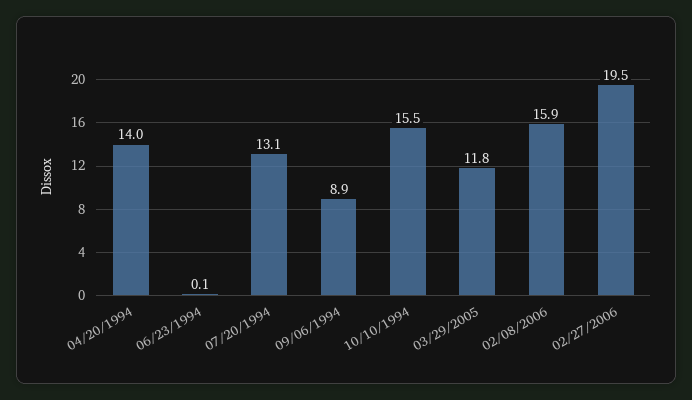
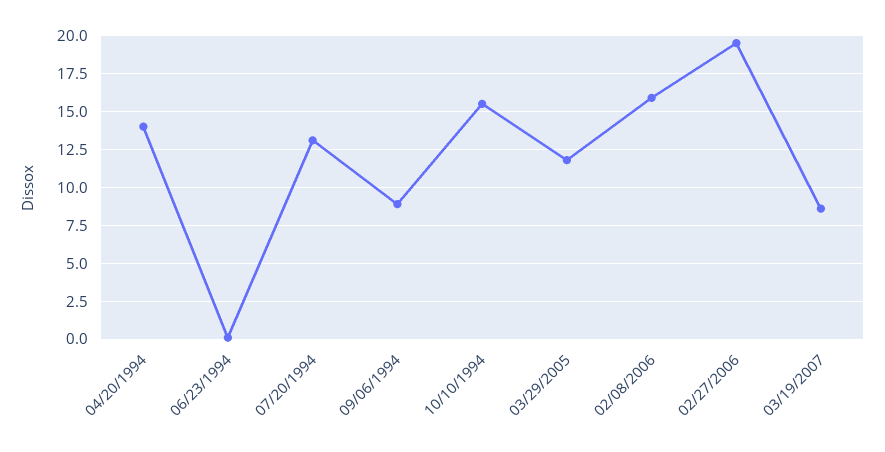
03/19/2007: none -> 8.5

